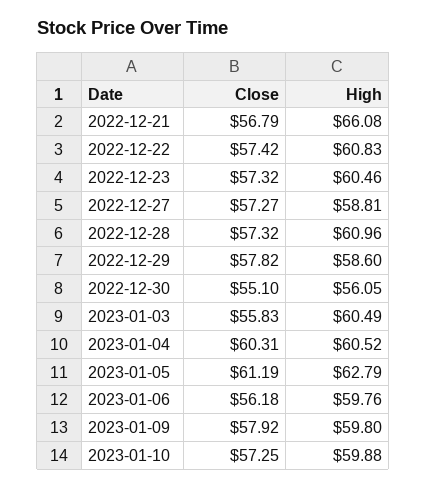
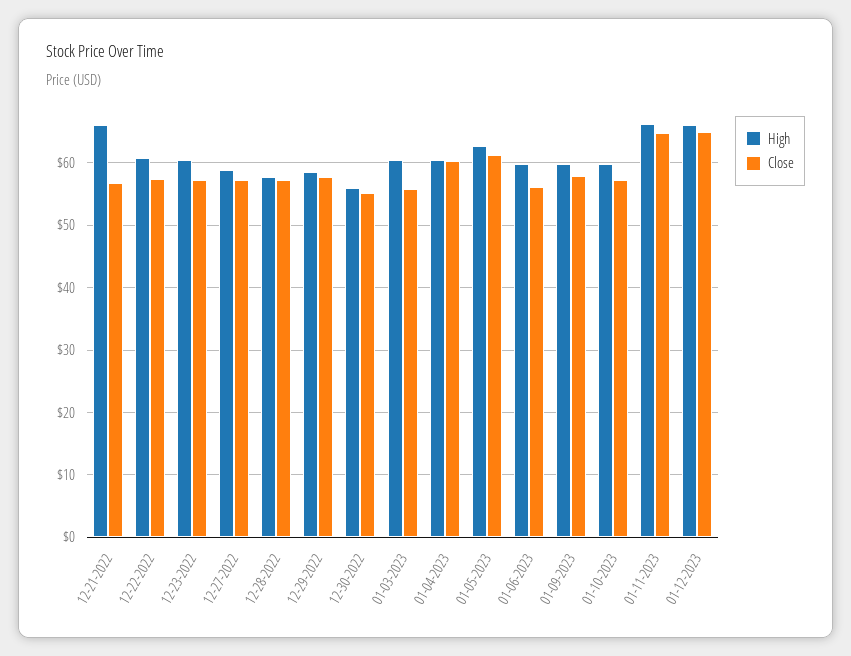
High, 2022-12-28: 60.96 -> 58
High, 01-11-2023: none -> 66
Close, 01-11-2023: none -> 65
High, 01-12-2023: none -> 66
Close, 01-12-2023: none -> 65

